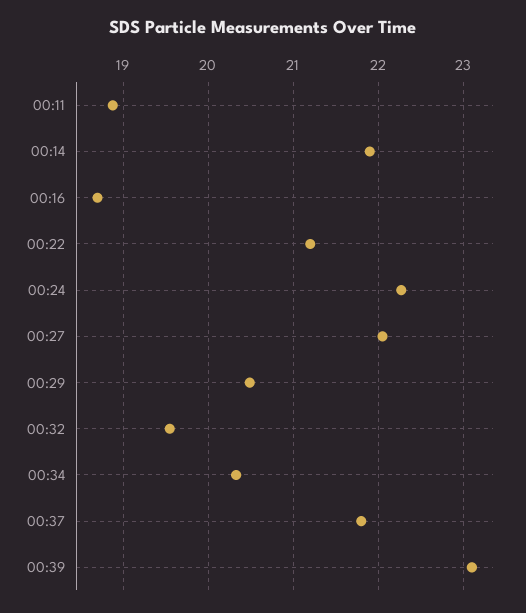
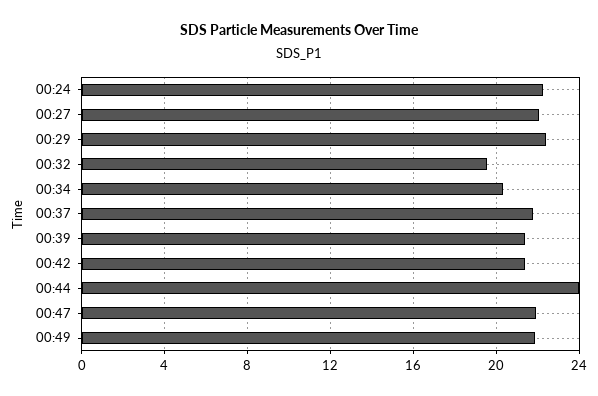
00:11: 18.9 -> none
00:14: 21.9 -> none
00:16: 18.7 -> none
00:22: 21.2 -> none
00:29: 20.5 -> 22.5
00:39: 23.1 -> 21.5
00:42: none -> 21.5
00:44: none -> 24
00:47: none -> 22
00:49: none -> 22

